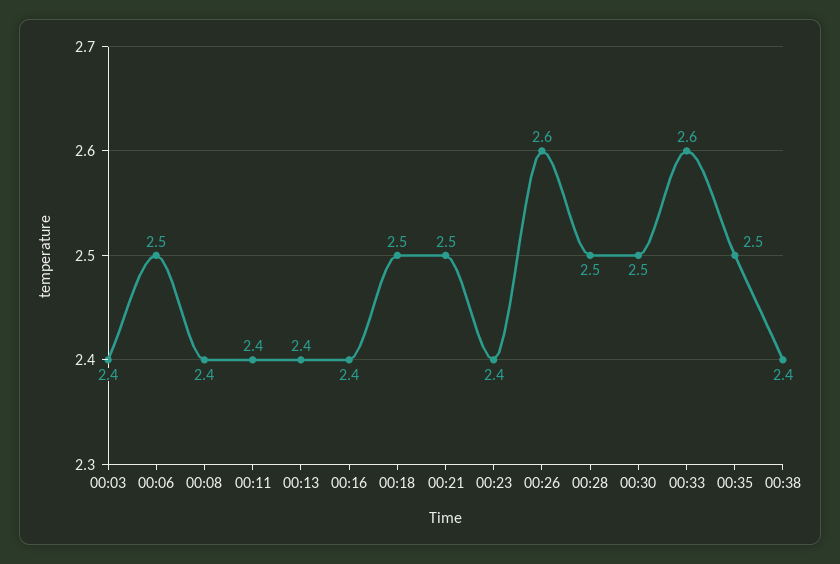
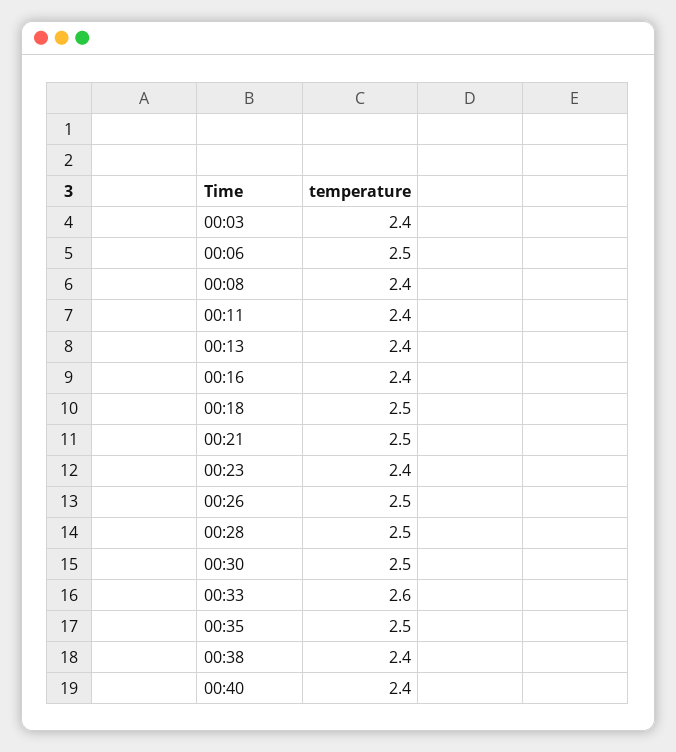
00:26: 2.6 -> 2.5
00:40: none -> 2.4

